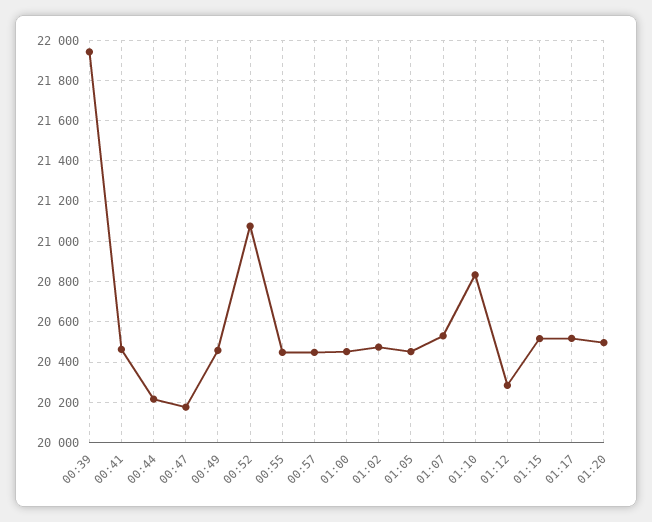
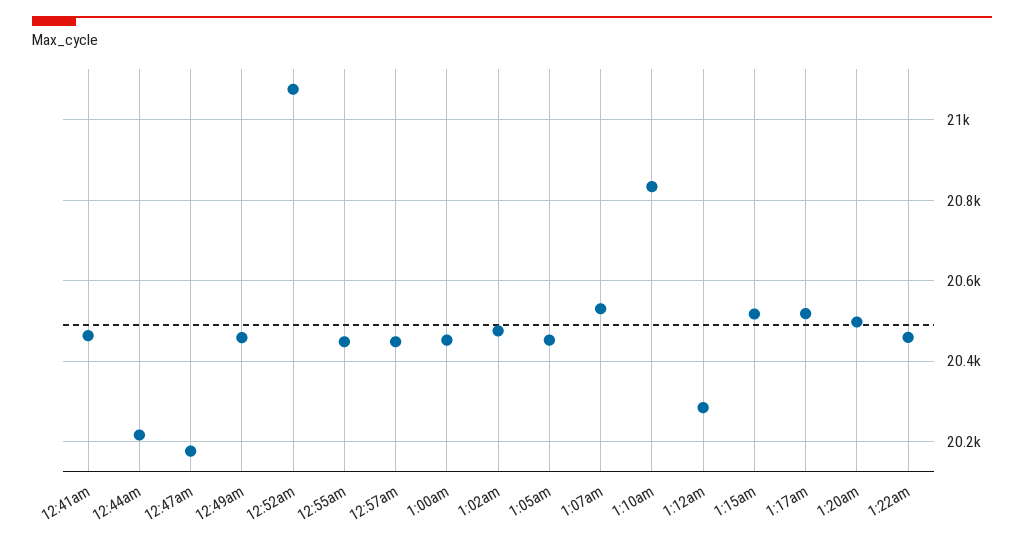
00:39: 21950 -> none
1:22am: none -> 20460

